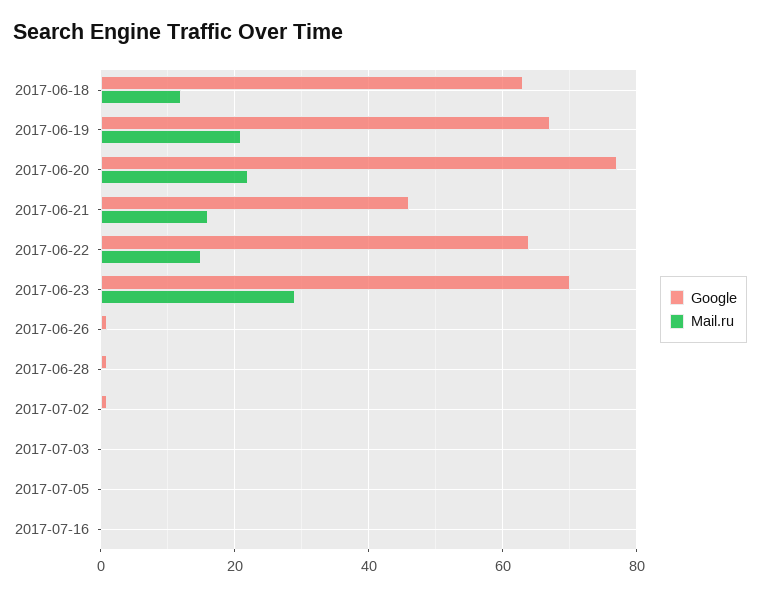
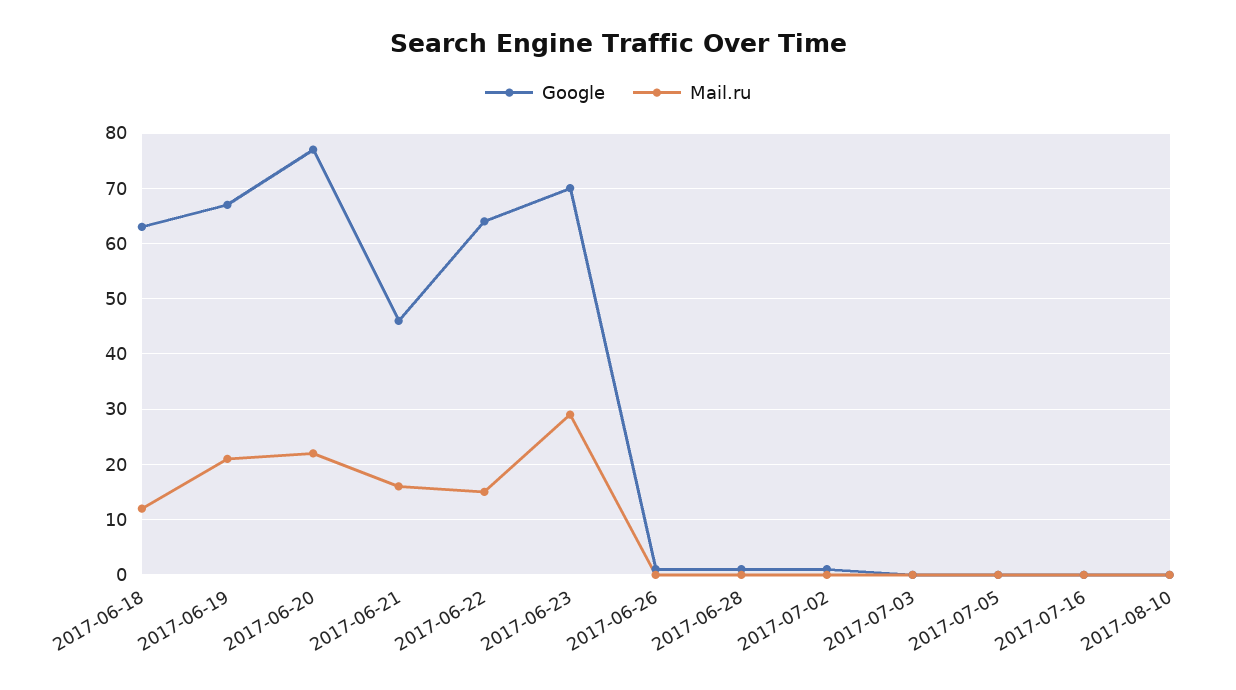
Google, 2017-08-10: none -> 0
Mail.ru, 2017-08-10: none -> 0

